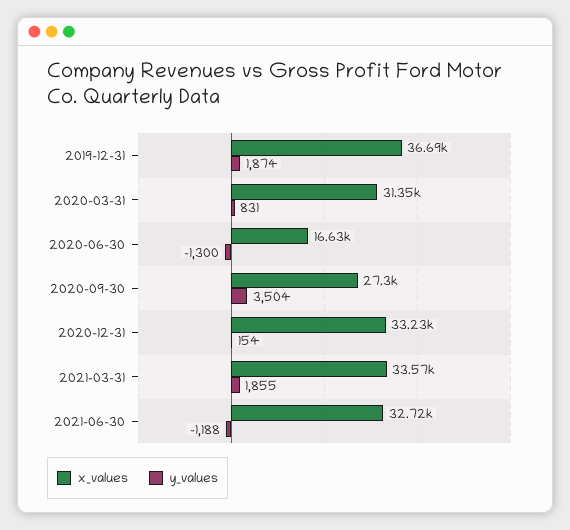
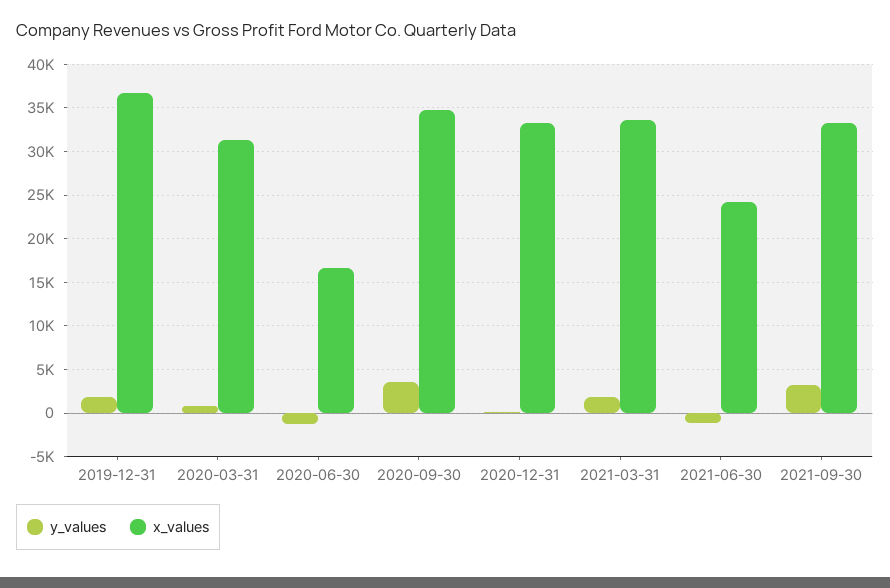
x_values, 2020-09-30: 27300 -> 35000
x_values, 2021-06-30: 32720 -> 24000
y_values, 2021-09-30: none -> 3000
x_values, 2021-09-30: none -> 33000

